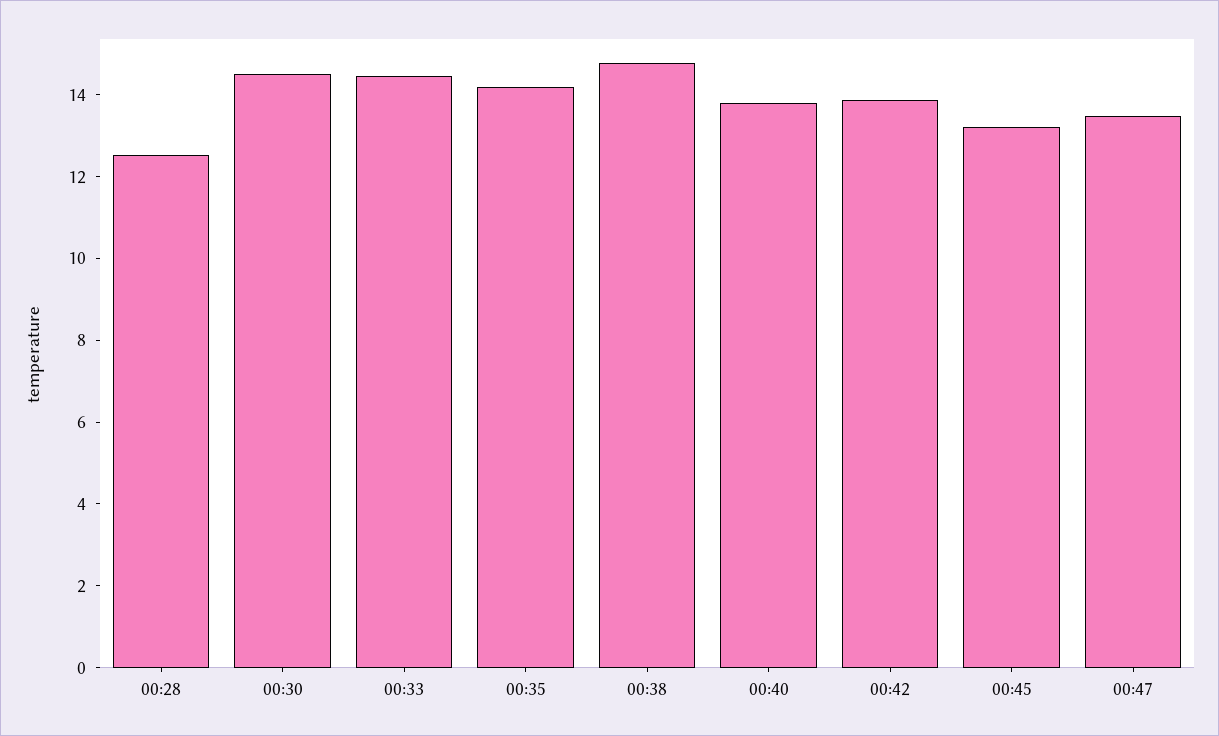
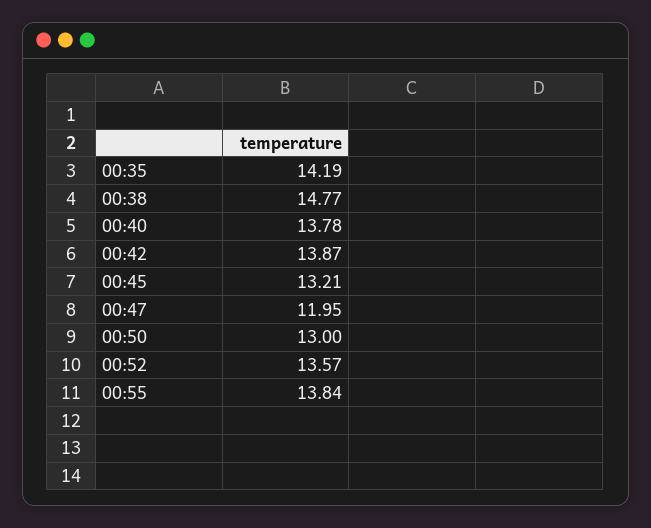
00:28: 12.5 -> none
00:30: 14.5 -> none
00:33: 14.5 -> none
00:47: 13.5 -> 11.95
00:50: none -> 13
00:52: none -> 13.57
00:55: none -> 13.84

